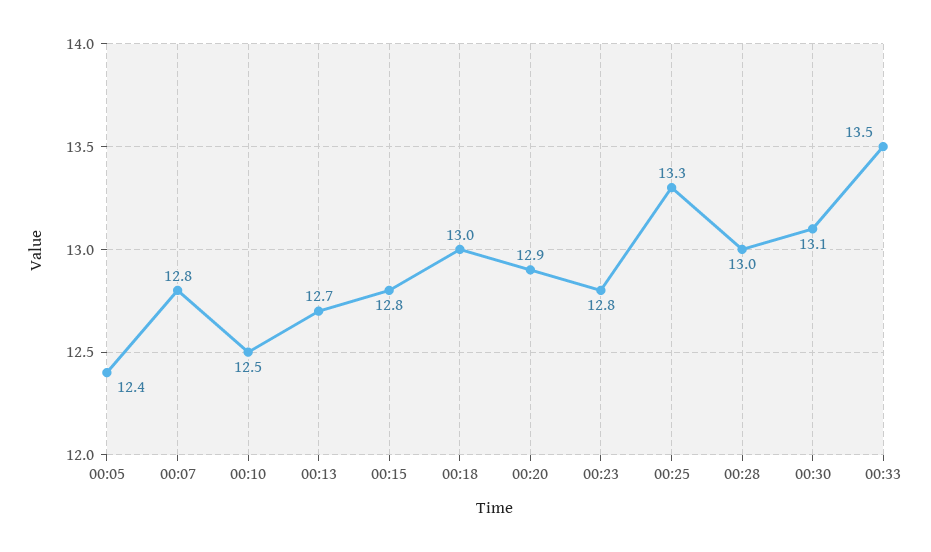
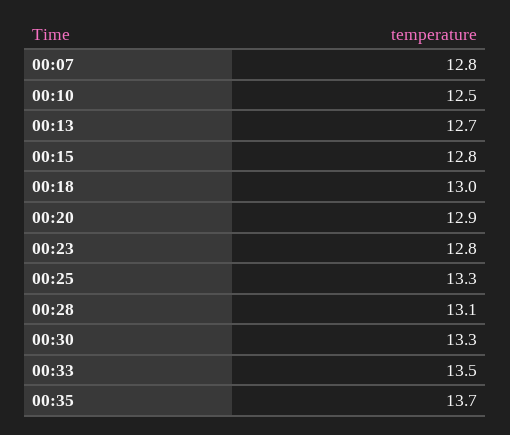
00:05: 12.4 -> none
00:28: 13 -> 13.1
00:30: 13.1 -> 13.3
00:35: none -> 13.7

